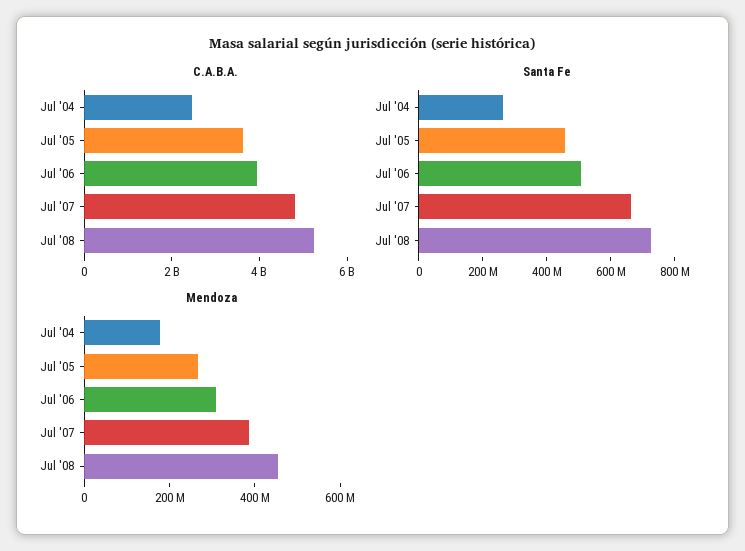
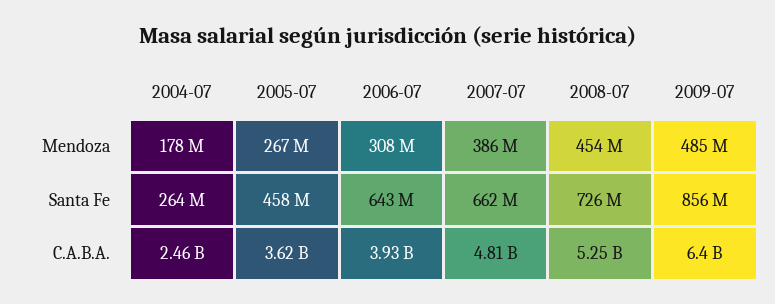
Santa Fe, Jul '06: 500000000 -> 643000000
Mendoza, 2009-07: none -> 485000000
Santa Fe, 2009-07: none -> 856000000
C.A.B.A., 2009-07: none -> 6400000000

